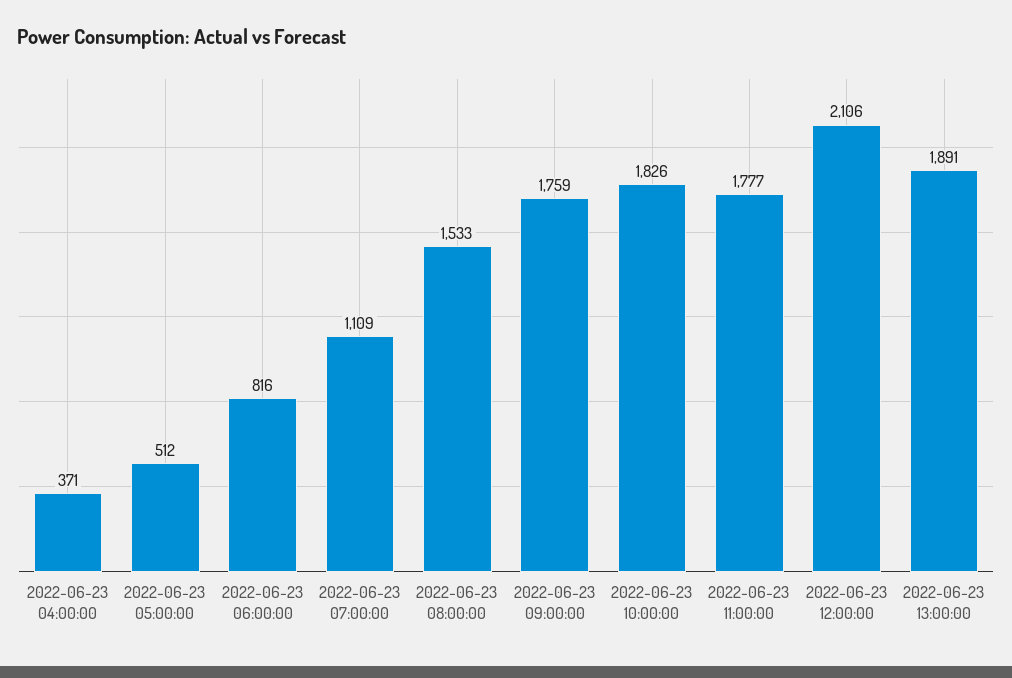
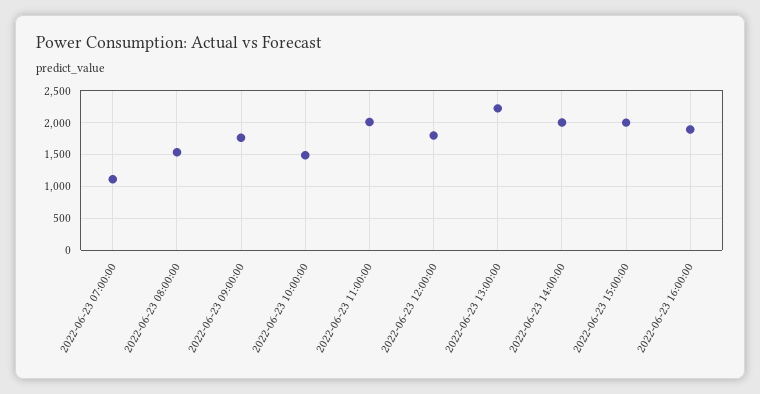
2022-06-23 04:00:00: 371 -> none
2022-06-23 05:00:00: 512 -> none
2022-06-23 06:00:00: 816 -> none
2022-06-23 10:00:00: 1826 -> 1500
2022-06-23 11:00:00: 1777 -> 2000
2022-06-23 12:00:00: 2106 -> 1800
2022-06-23 13:00:00: 1891 -> 2200
2022-06-23 14:00:00: none -> 2000
2022-06-23 15:00:00: none -> 2000
2022-06-23 16:00:00: none -> 1900

